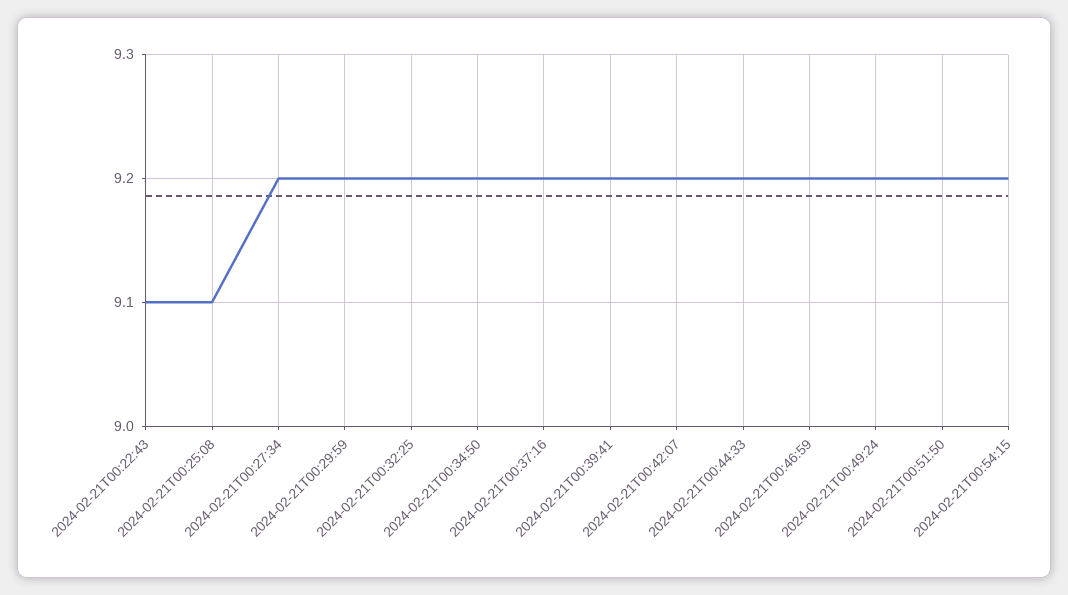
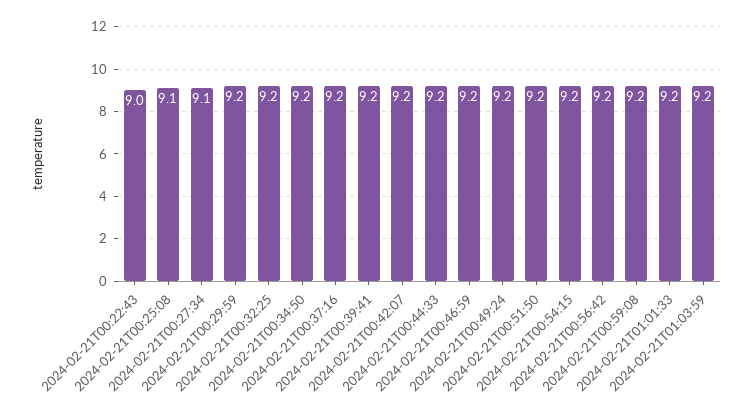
2024-02-21T00:22:43: 9.1 -> 9
2024-02-21T00:27:34: 9.2 -> 9.1
2024-02-21T00:56:42: none -> 9.2
2024-02-21T00:59:08: none -> 9.2
2024-02-21T01:01:33: none -> 9.2
2024-02-21T01:03:59: none -> 9.2

